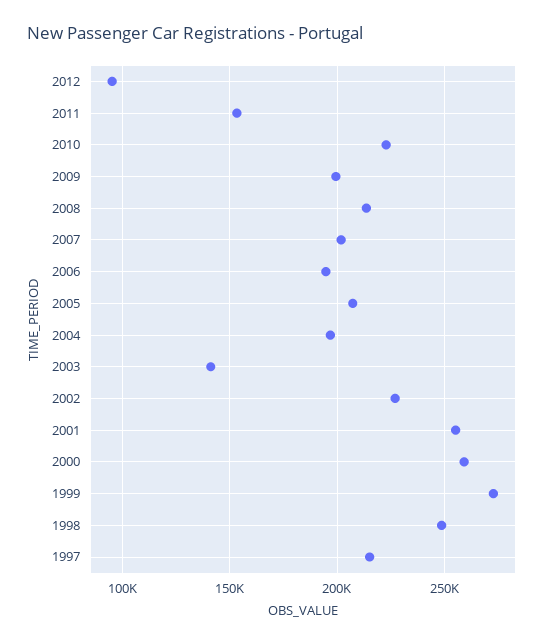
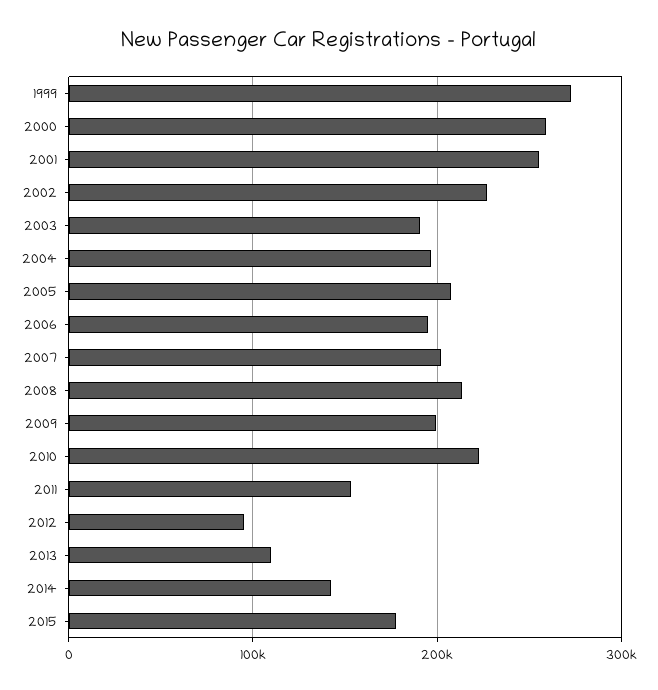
2003: 140000 -> 190000
1998: 250000 -> none
1997: 215000 -> none
2013: none -> 110000
2014: none -> 140000
2015: none -> 180000

